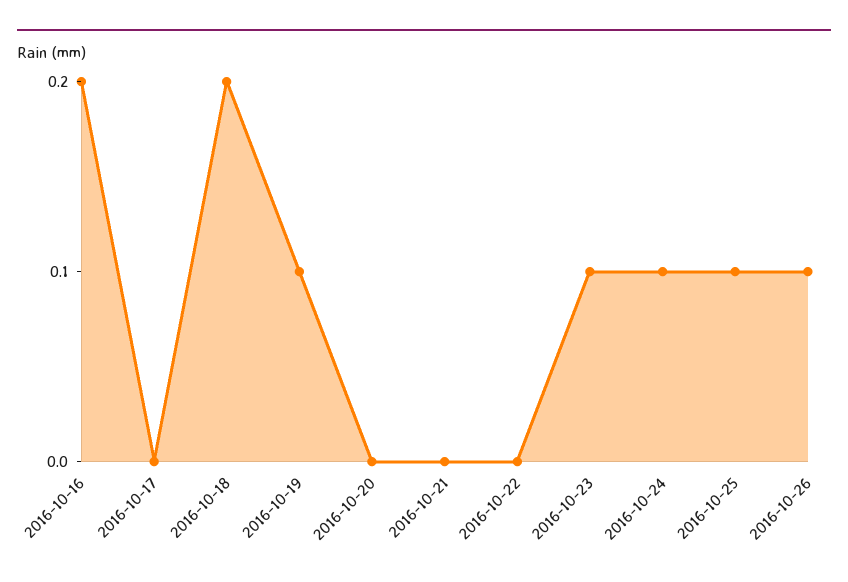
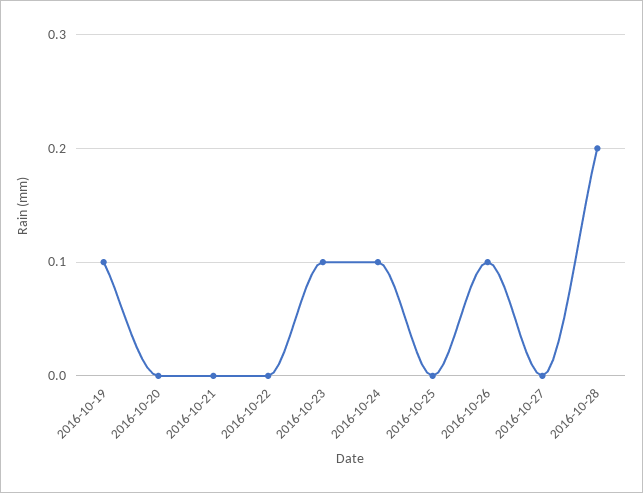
2016-10-16: 0.2 -> none
2016-10-17: 0 -> none
2016-10-18: 0.2 -> none
2016-10-25: 0.1 -> 0
2016-10-27: none -> 0
2016-10-28: none -> 0.2

